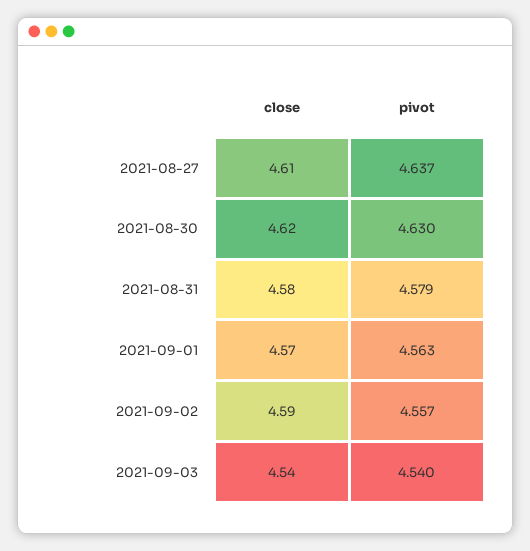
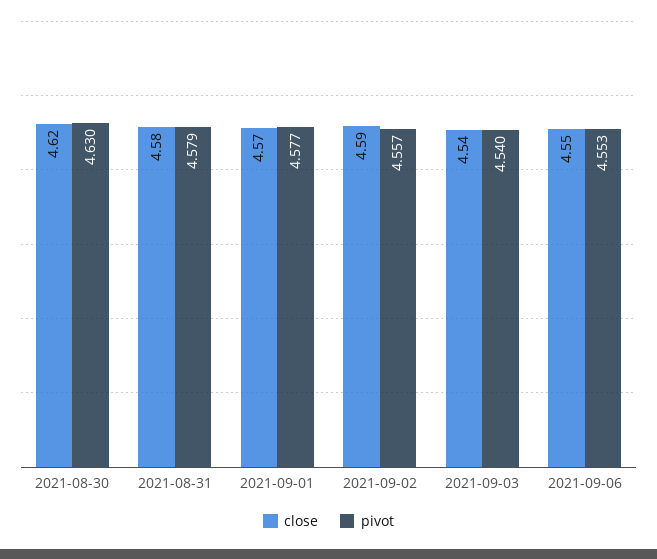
close, 2021-08-27: 4.61 -> none
pivot, 2021-08-27: 4.637 -> none
pivot, 2021-09-01: 4.563 -> 4.577
close, 2021-09-06: none -> 4.55
pivot, 2021-09-06: none -> 4.553

